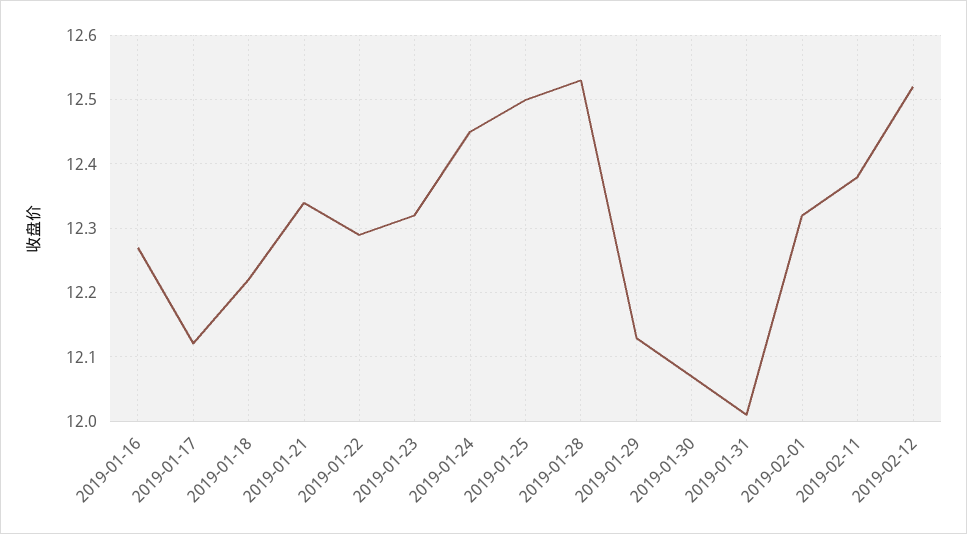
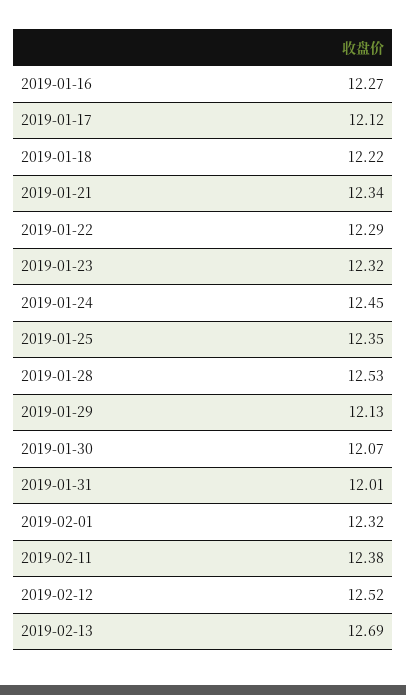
2019-01-25: 12.5 -> 12.35
2019-02-13: none -> 12.69

